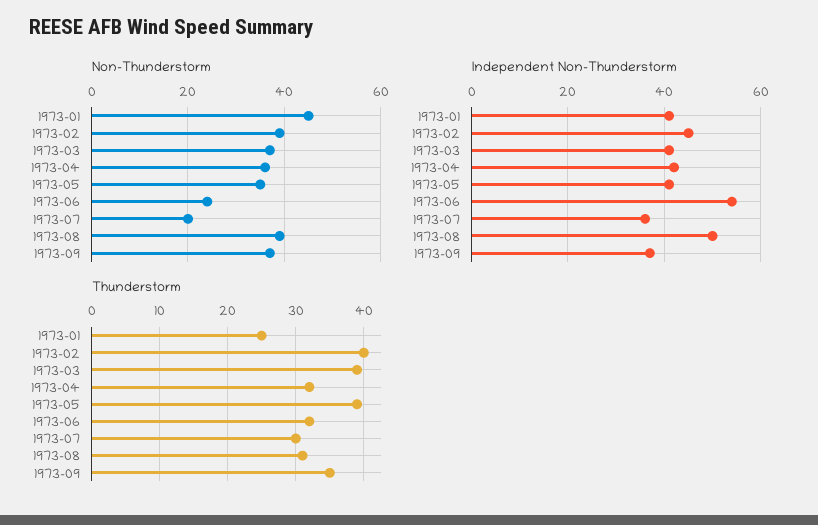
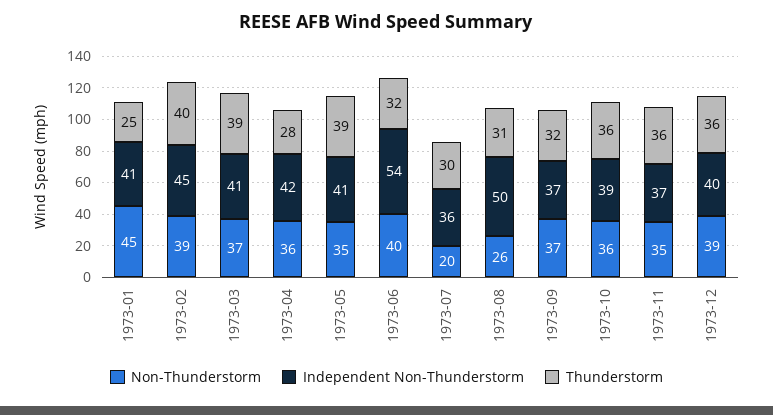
Non-Thunderstorm, 1973-06: 25 -> 40
Non-Thunderstorm, 1973-08: 40 -> 26
Thunderstorm, 1973-04: 32 -> 28
Thunderstorm, 1973-09: 35 -> 32
Non-Thunderstorm, 1973-10: none -> 36
Independent Non-Thunderstorm, 1973-10: none -> 39
Thunderstorm, 1973-10: none -> 36
Non-Thunderstorm, 1973-11: none -> 35
Independent Non-Thunderstorm, 1973-11: none -> 37
Thunderstorm, 1973-11: none -> 36
Non-Thunderstorm, 1973-12: none -> 39
Independent Non-Thunderstorm, 1973-12: none -> 40
Thunderstorm, 1973-12: none -> 36

